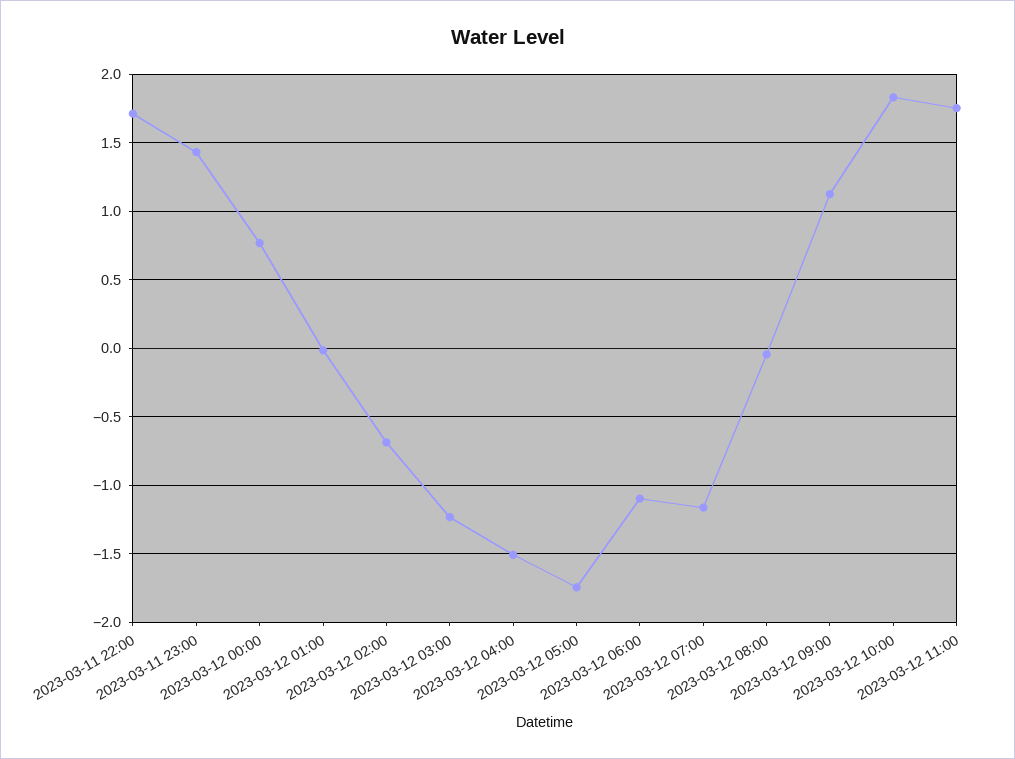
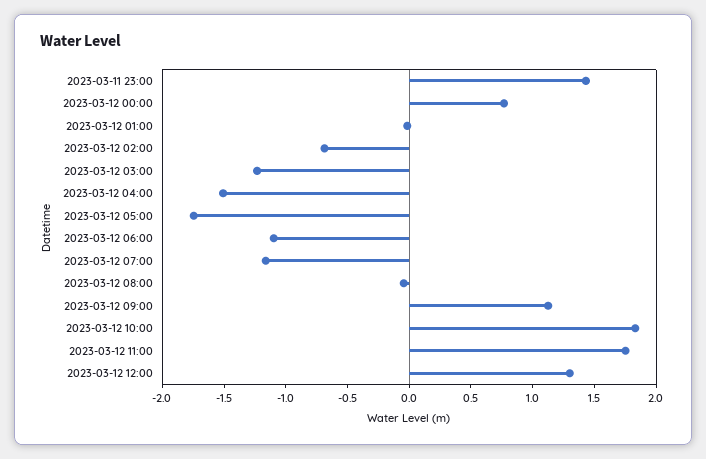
2023-03-11 22:00: 1.7 -> none
2023-03-12 12:00: none -> 1.3

